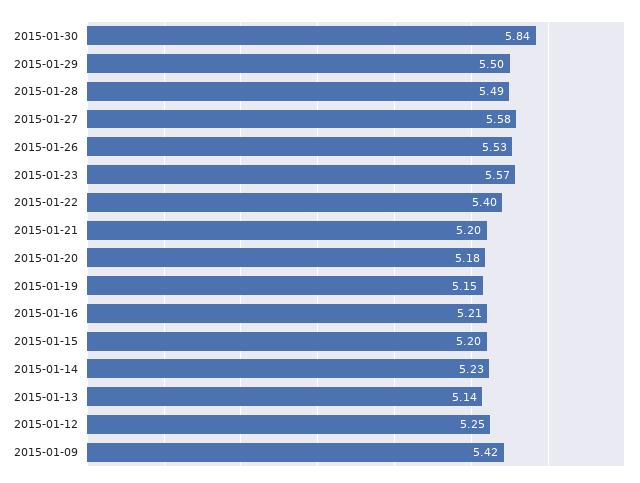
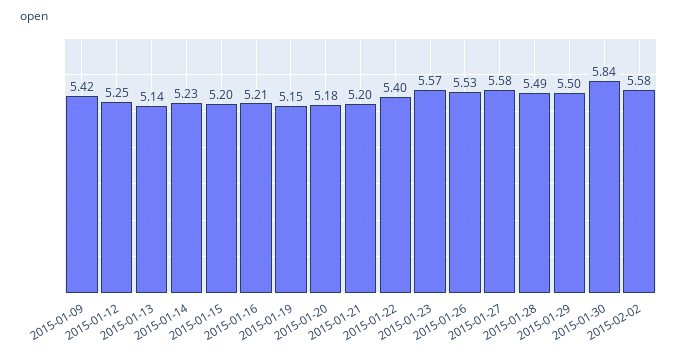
2015-02-02: none -> 5.58

